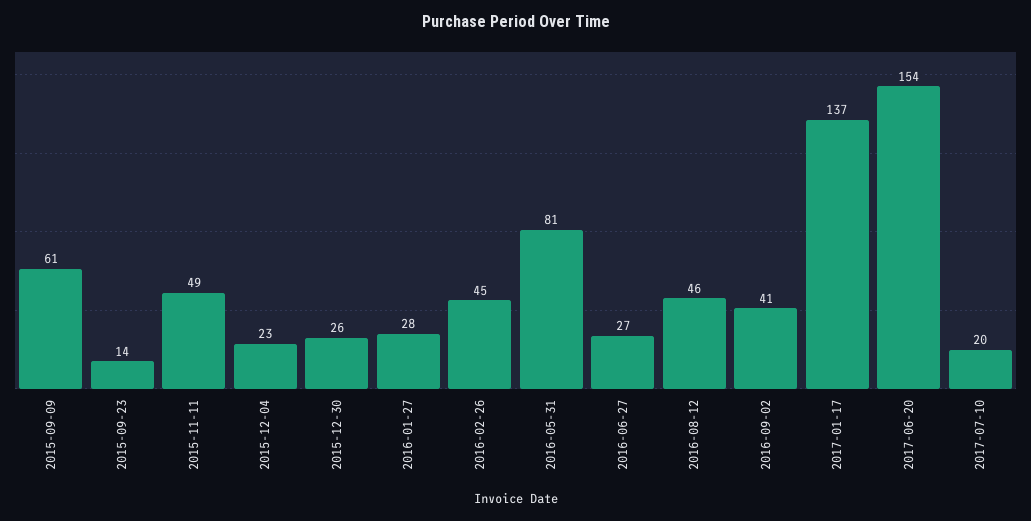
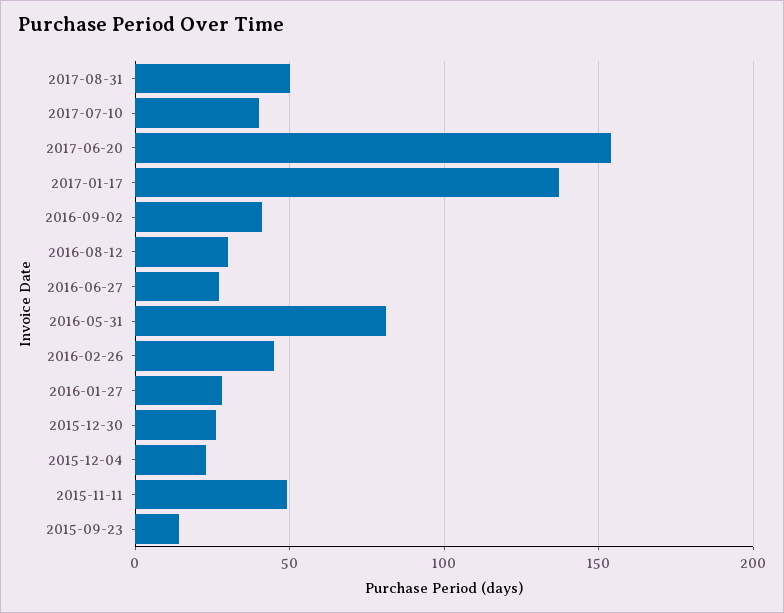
2015-09-09: 61 -> none
2016-08-12: 46 -> 30
2017-07-10: 20 -> 40
2017-08-31: none -> 50

